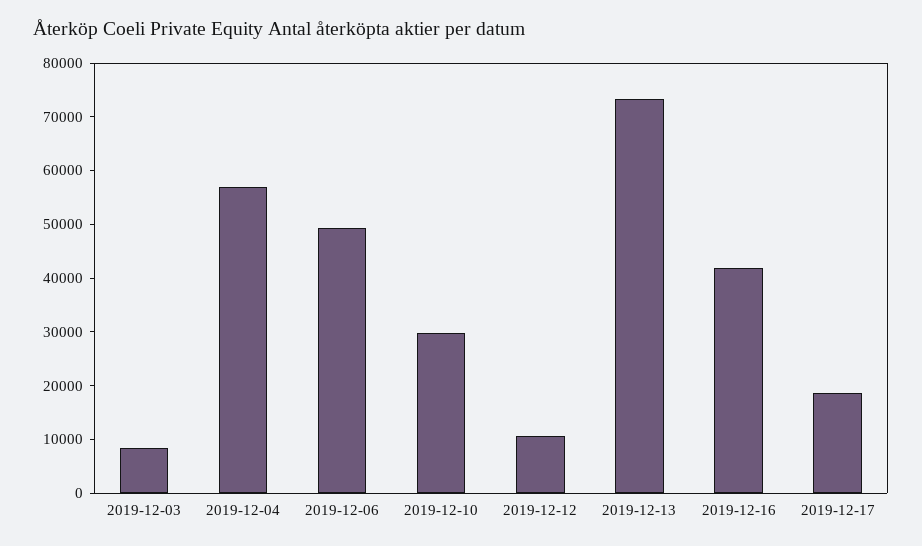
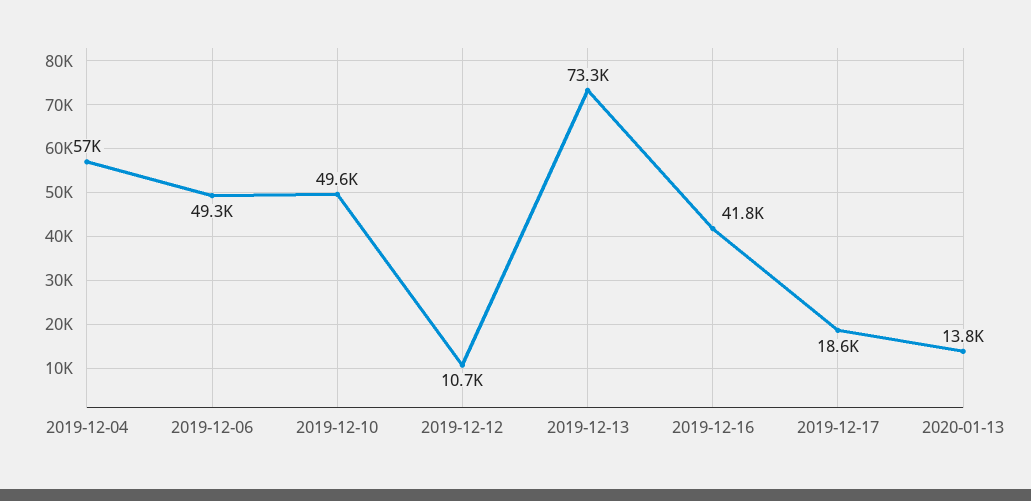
2019-12-03: 8000 -> none
2019-12-10: 30000 -> 49600
2020-01-13: none -> 13800

